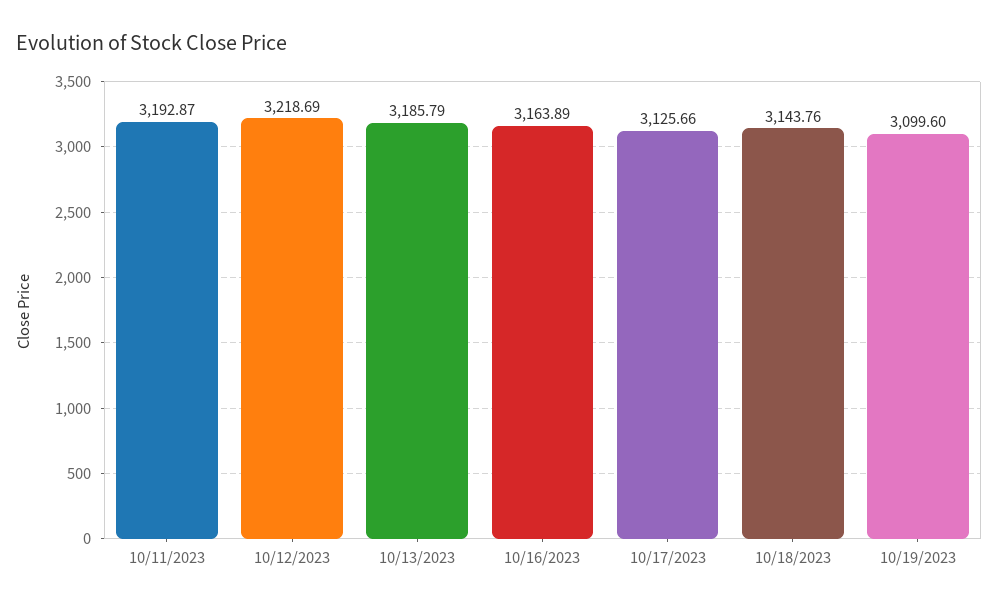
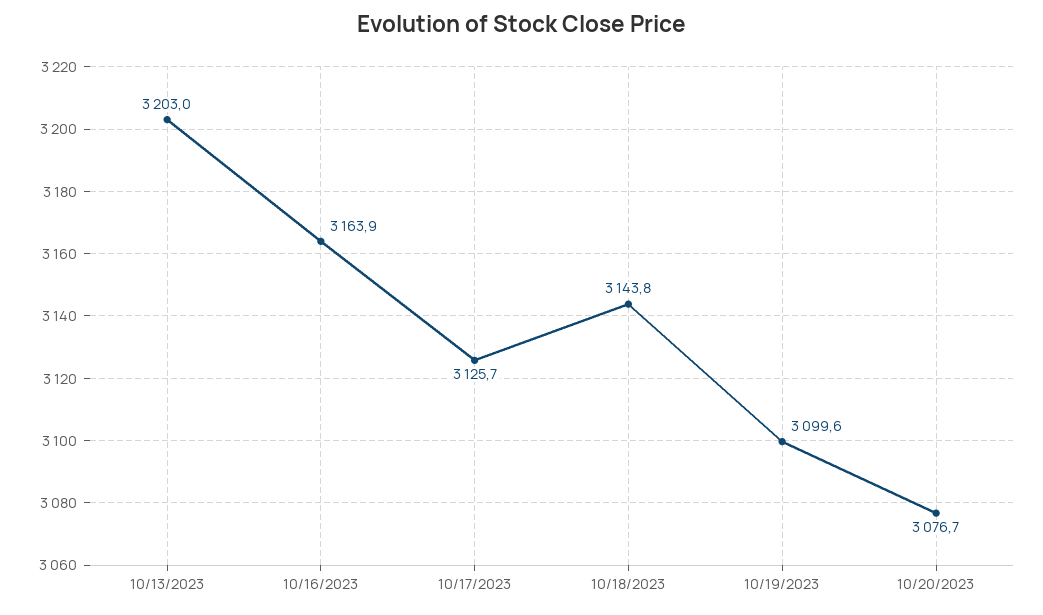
10/11/2023: 3192.87 -> none
10/12/2023: 3218.69 -> none
10/13/2023: 3185.79 -> 3203
10/20/2023: none -> 3076.7

